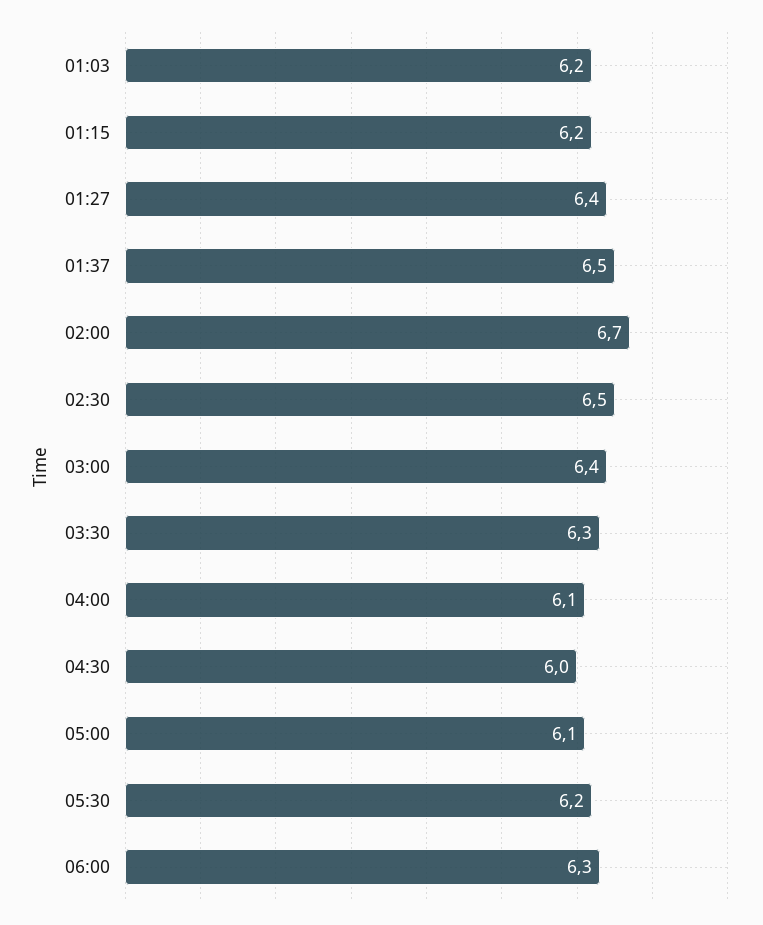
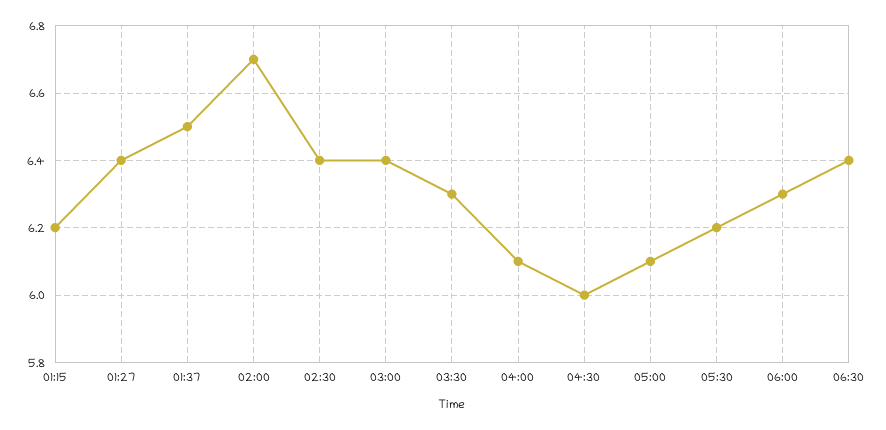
01:03: 6.2 -> none
02:30: 6.5 -> 6.4
06:30: none -> 6.4

